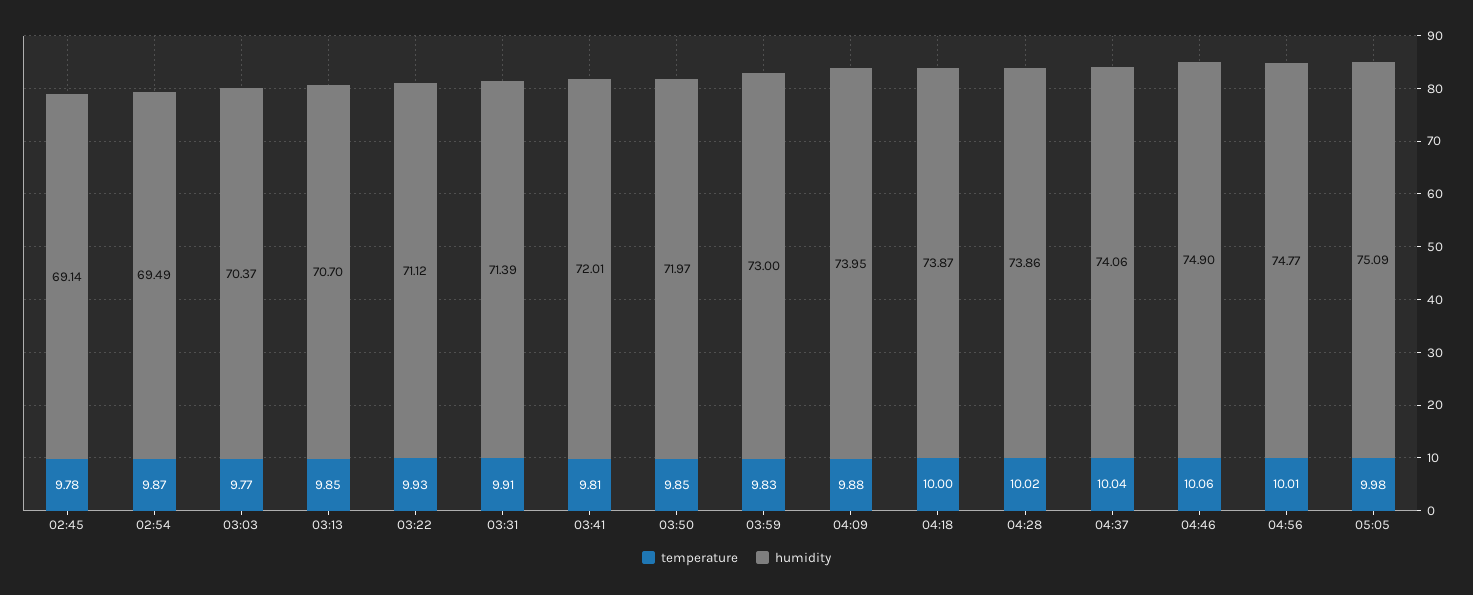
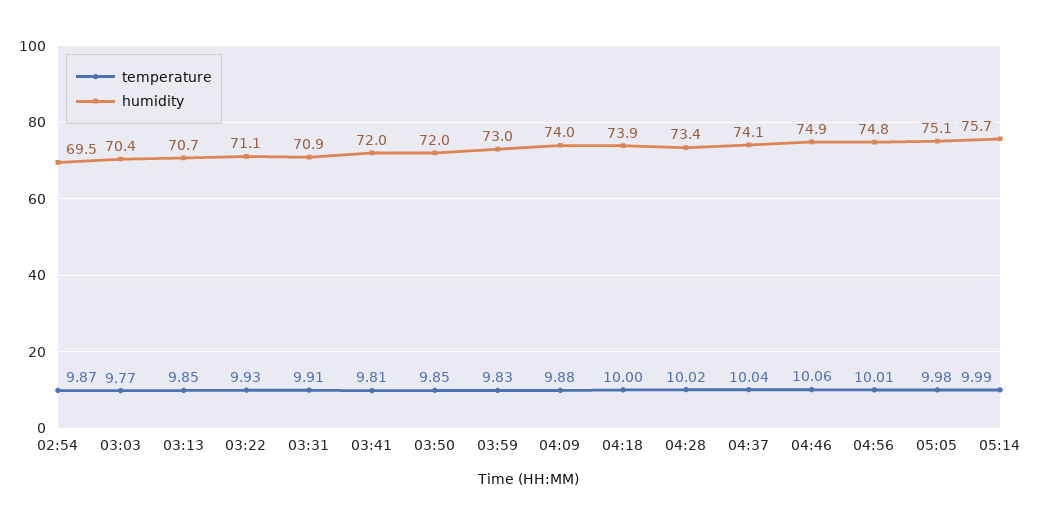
temperature, 02:45: 9.78 -> none
humidity, 02:45: 69.14 -> none
humidity, 03:31: 71.39 -> 70.9
humidity, 04:28: 73.86 -> 73.4
temperature, 05:14: none -> 9.99
humidity, 05:14: none -> 75.7

